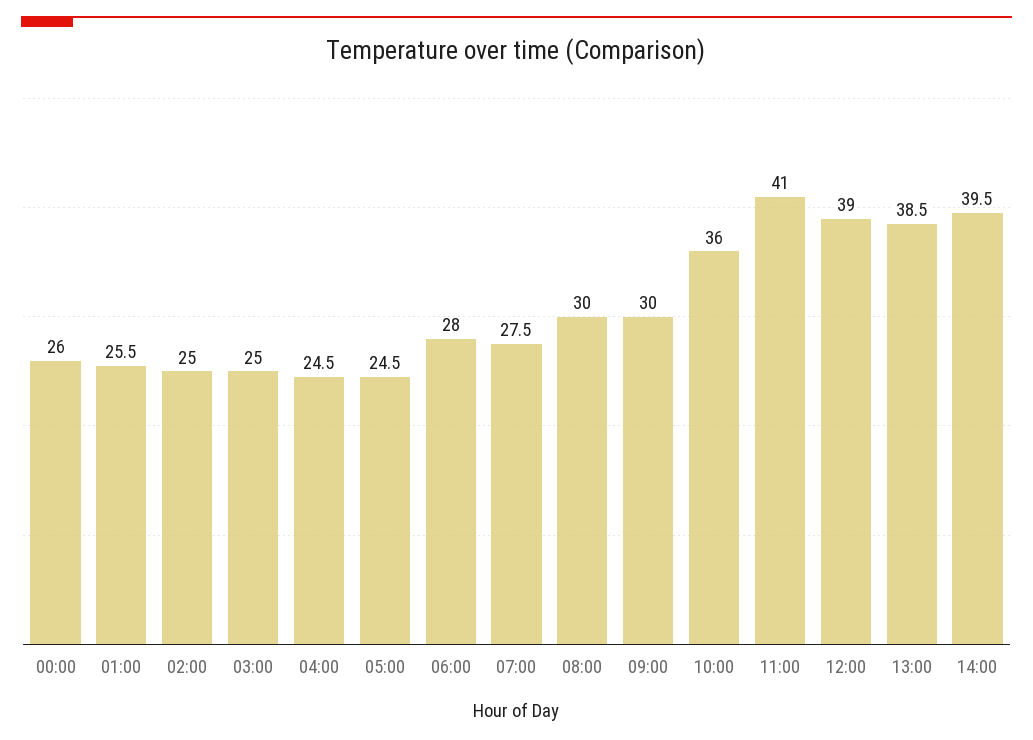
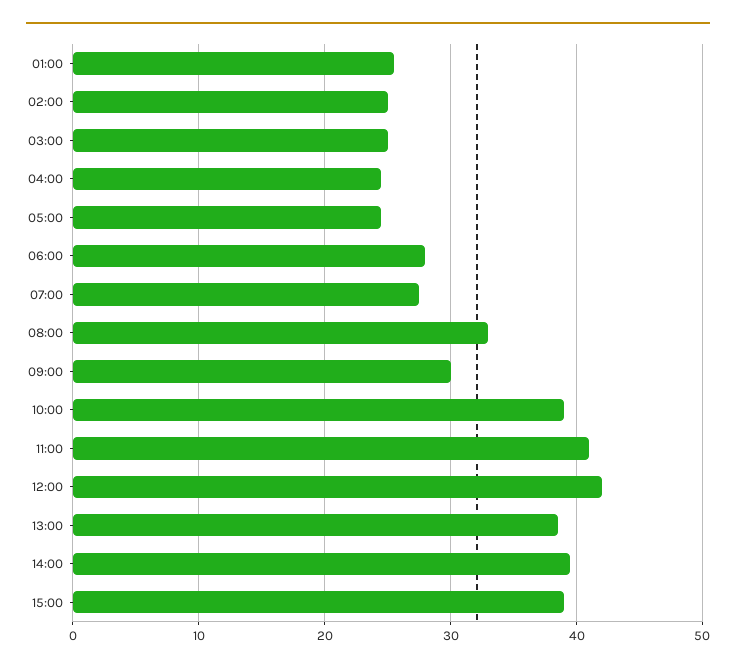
00:00: 26 -> none
08:00: 30 -> 33
10:00: 36 -> 39
12:00: 39 -> 42
15:00: none -> 39

